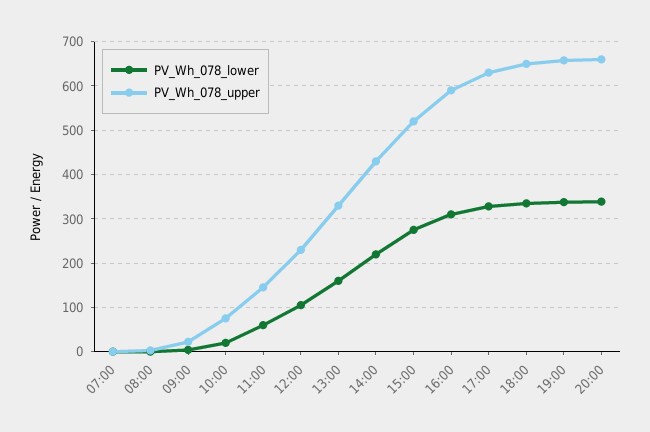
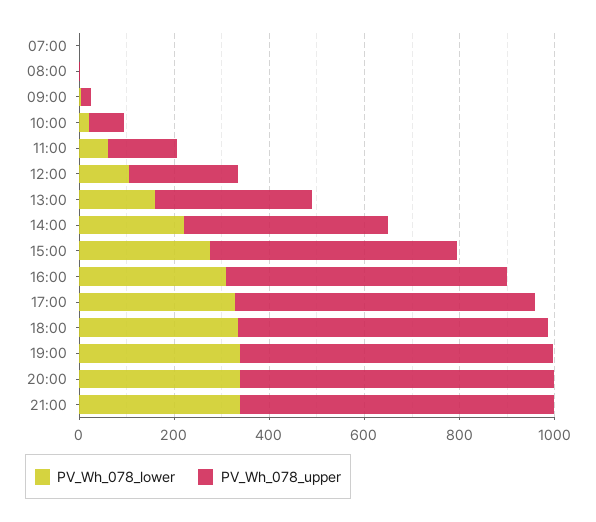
PV_Wh_078_lower, 21:00: none -> 350
PV_Wh_078_upper, 21:00: none -> 650

